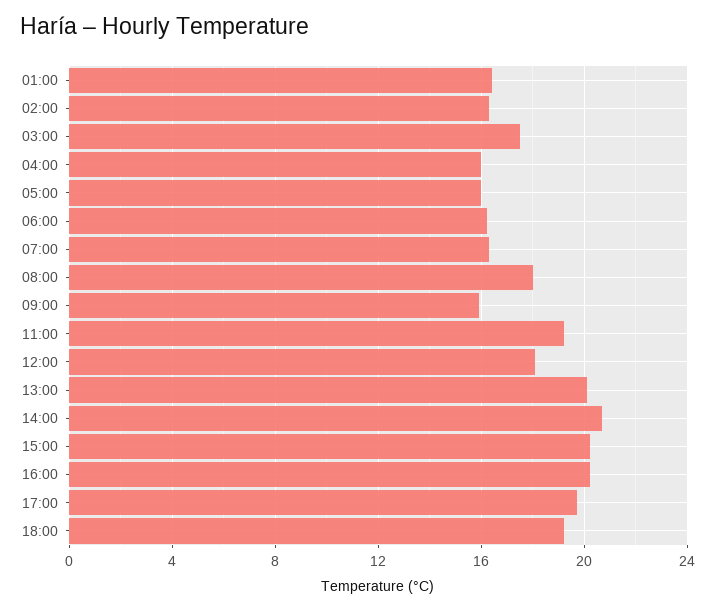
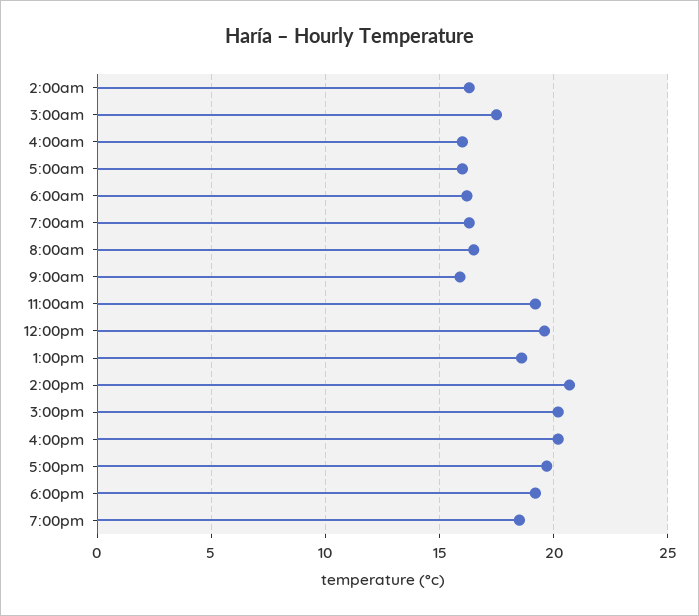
01:00: 16.5 -> none
08:00: 18 -> 16.5
12:00: 18 -> 19.5
13:00: 20 -> 18.5
7:00pm: none -> 18.5

